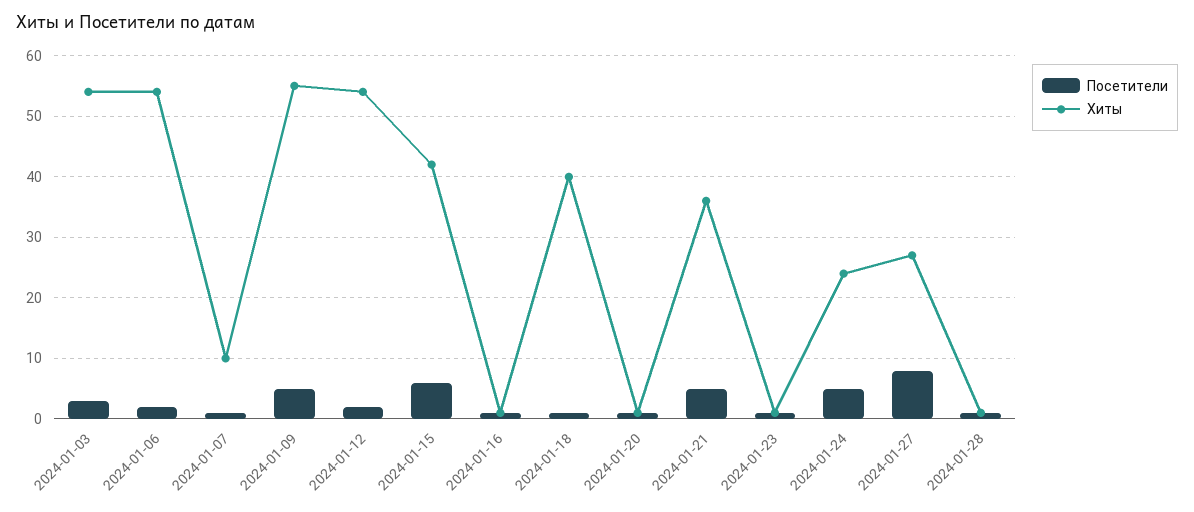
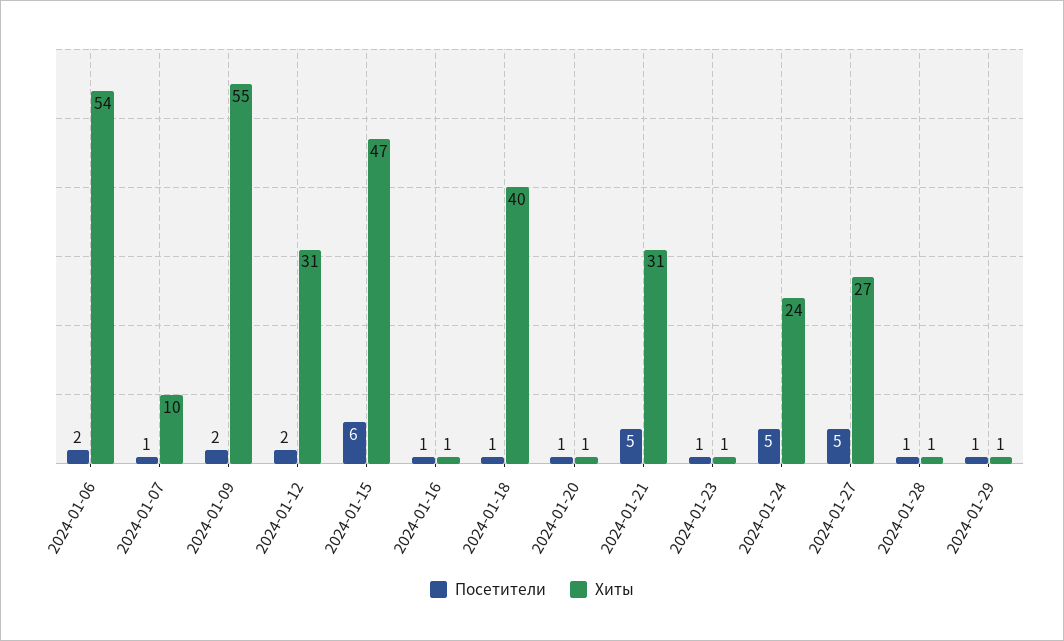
Посетители, 2024-01-03: 3 -> none
Хиты, 2024-01-03: 54 -> none
Посетители, 2024-01-09: 5 -> 2
Хиты, 2024-01-12: 54 -> 31
Хиты, 2024-01-15: 42 -> 47
Хиты, 2024-01-21: 36 -> 31
Посетители, 2024-01-27: 8 -> 5
Посетители, 2024-01-29: none -> 1
Хиты, 2024-01-29: none -> 1

